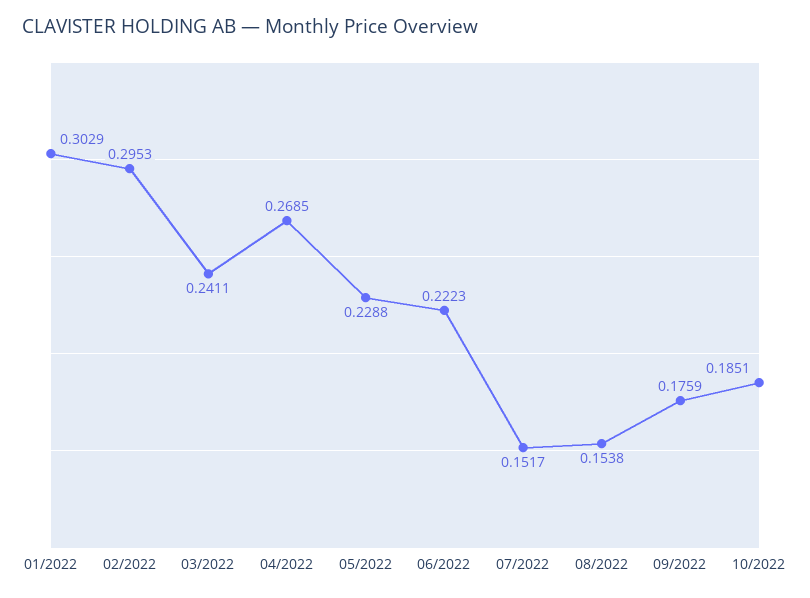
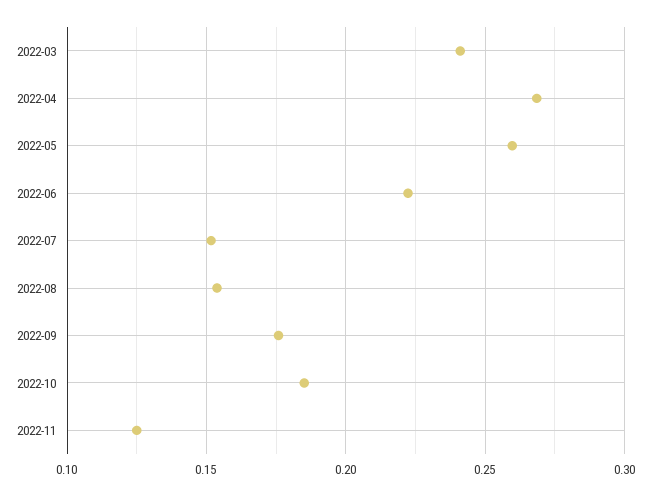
01/2022: 0.3029 -> none
02/2022: 0.2953 -> none
05/2022: 0.2288 -> 0.26
2022-11: none -> 0.125

